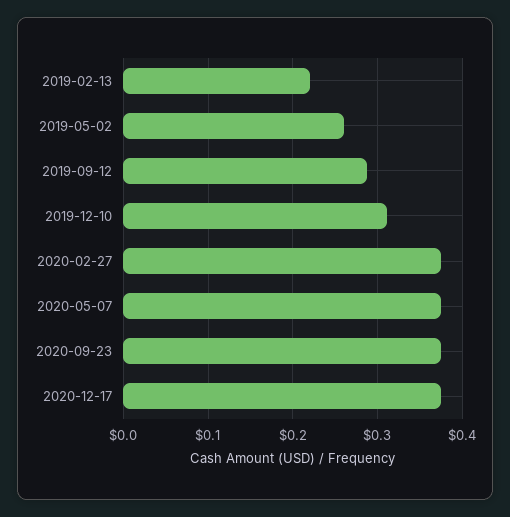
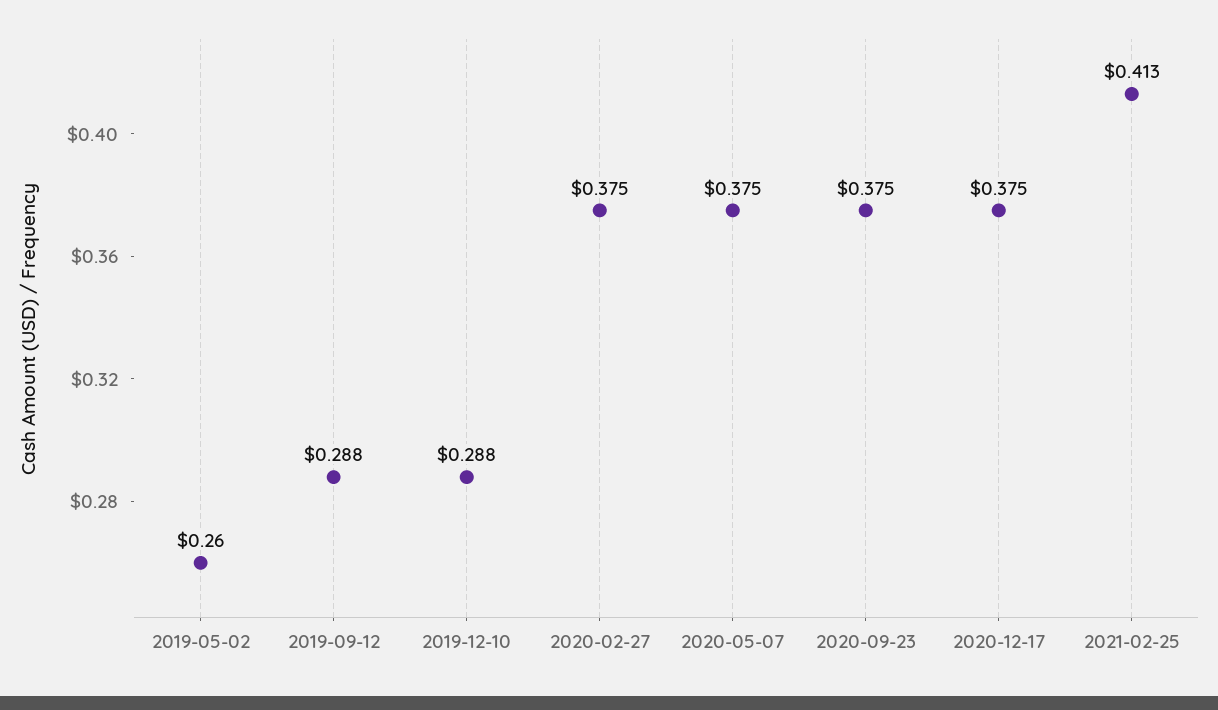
2019-02-13: 0.22 -> none
2019-12-10: 0.31 -> 0.288
2021-02-25: none -> 0.413

